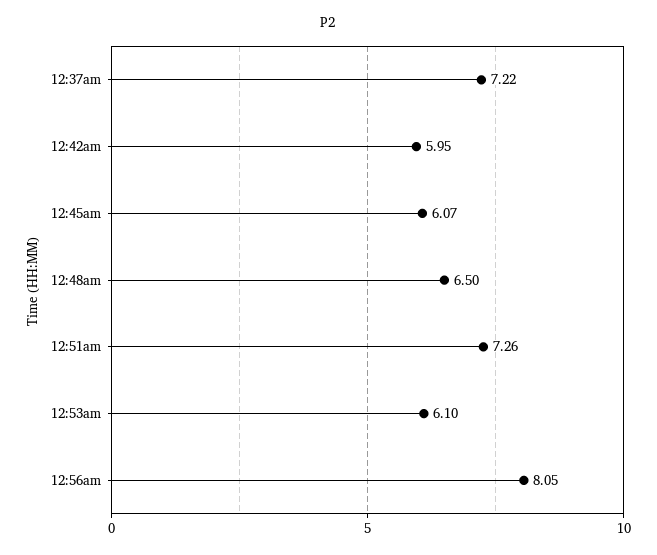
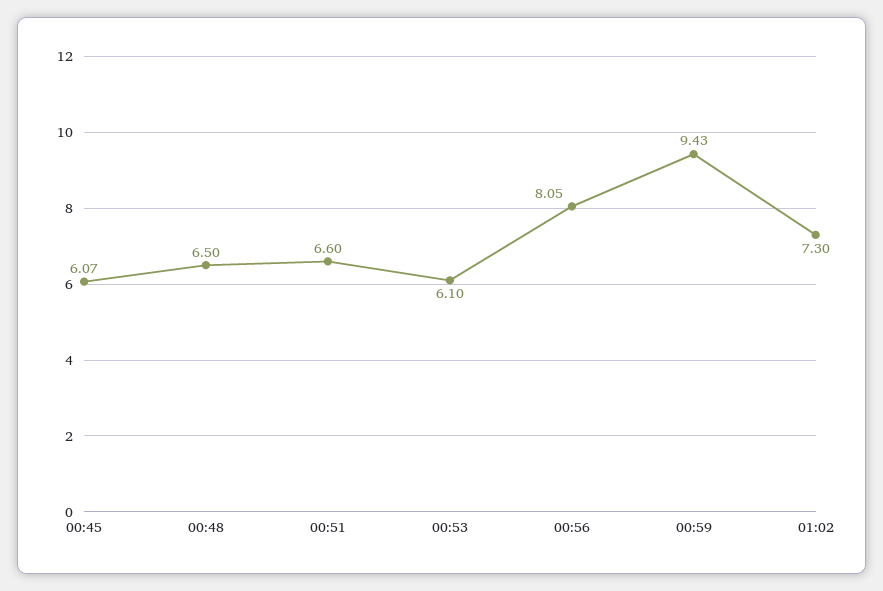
12:37am: 7.22 -> none
12:42am: 5.95 -> none
12:51am: 7.26 -> 6.6
00:59: none -> 9.43
01:02: none -> 7.3

